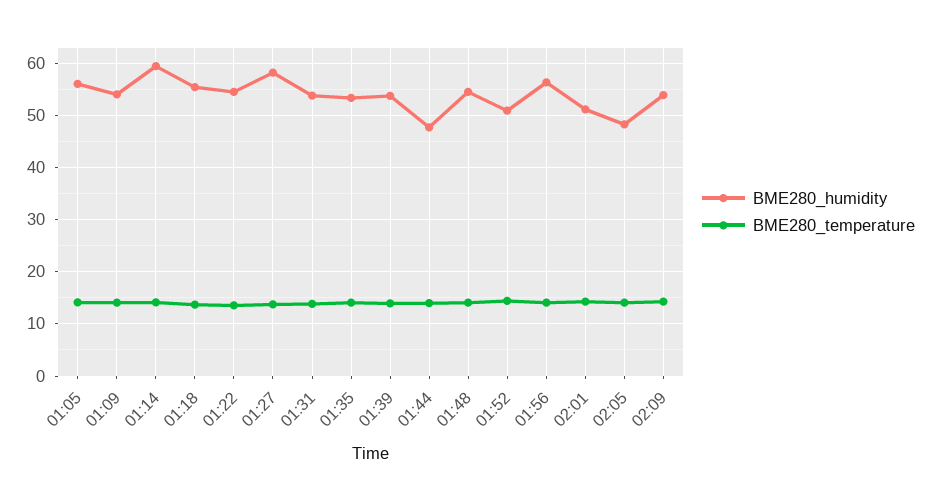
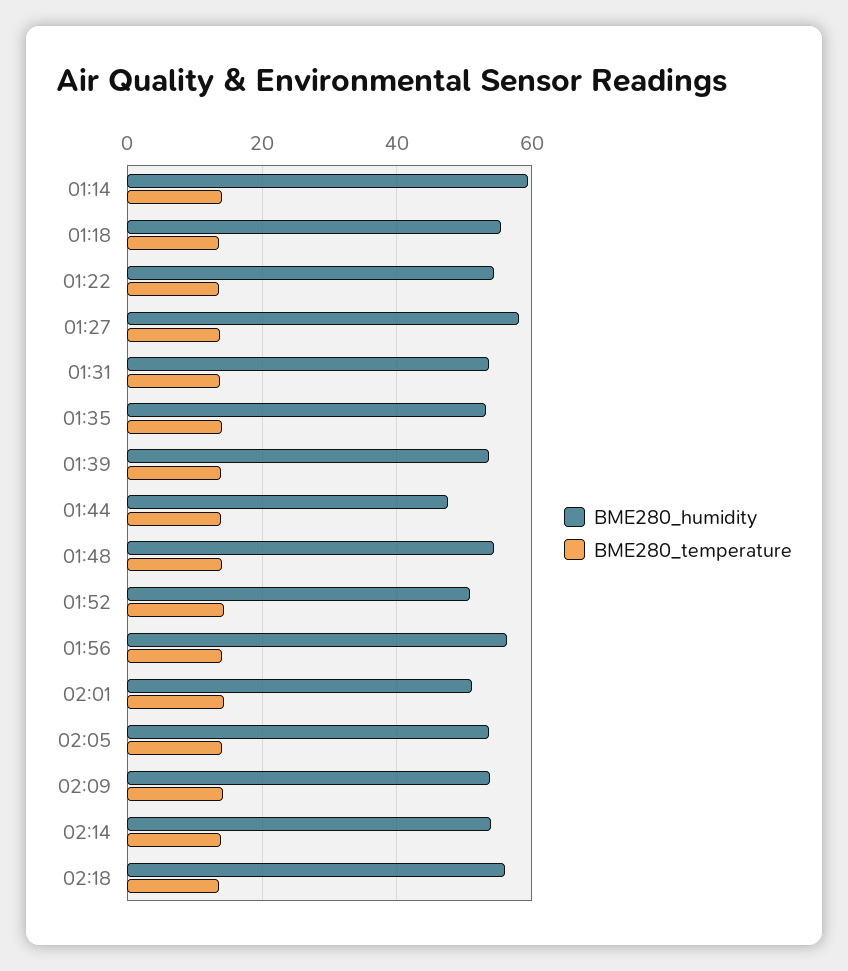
BME280_humidity, 01:05: 56 -> none
BME280_temperature, 01:05: 14 -> none
BME280_humidity, 01:09: 54 -> none
BME280_temperature, 01:09: 14 -> none
BME280_humidity, 02:05: 48 -> 54
BME280_humidity, 02:14: none -> 54
BME280_temperature, 02:14: none -> 14
BME280_humidity, 02:18: none -> 56
BME280_temperature, 02:18: none -> 14

